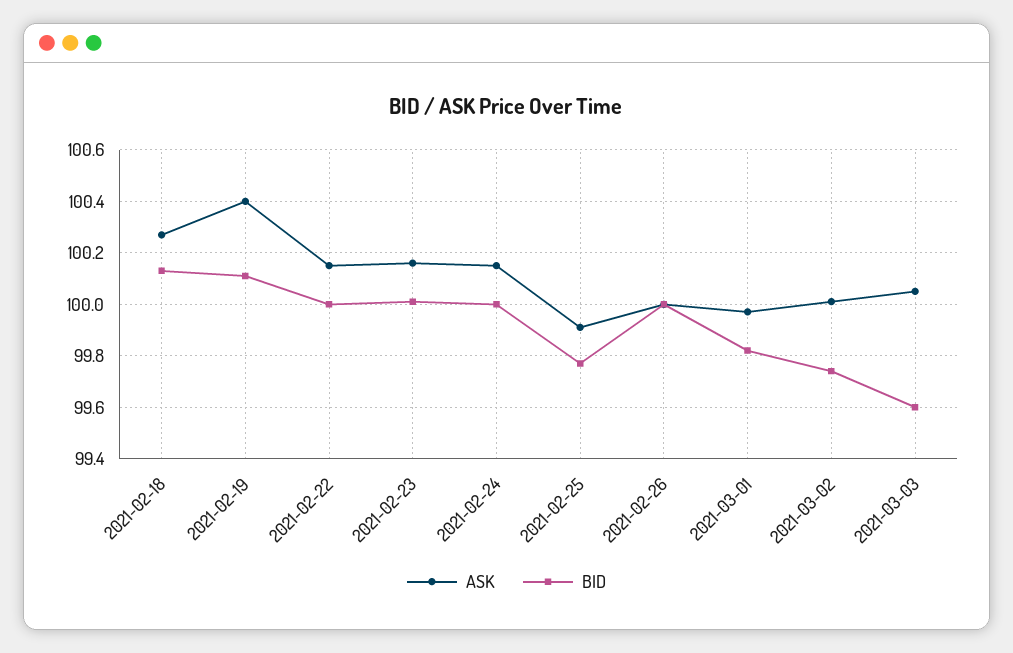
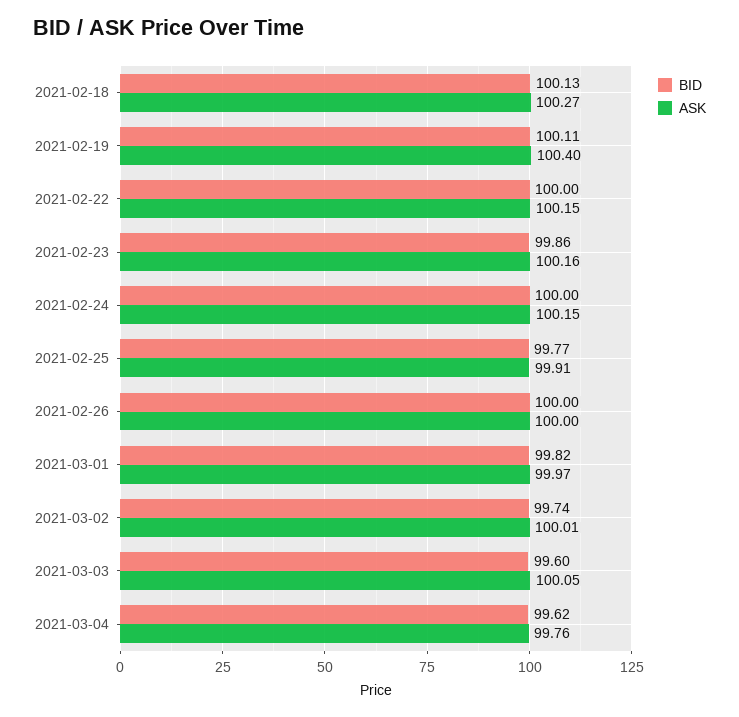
BID, 2021-02-23: 100 -> 99.86
BID, 2021-03-04: none -> 99.62
ASK, 2021-03-04: none -> 99.76

